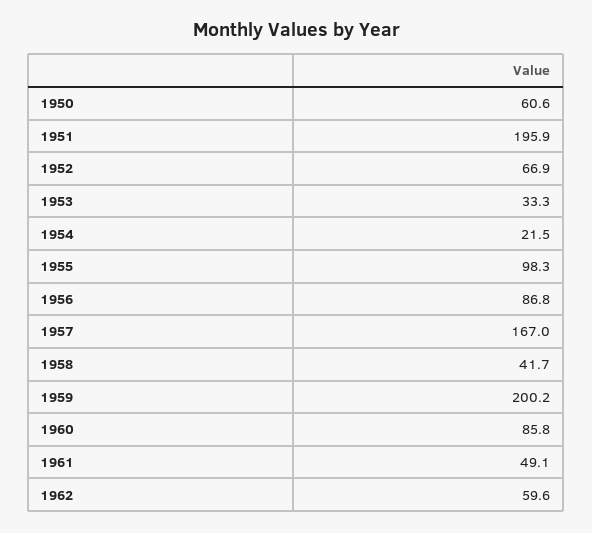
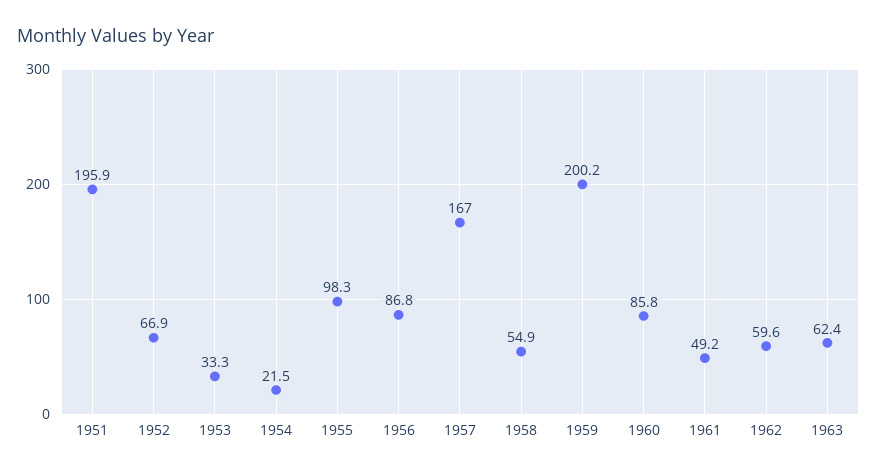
1950: 60.6 -> none
1958: 41.7 -> 54.9
1961: 49.1 -> 49.2
1963: none -> 62.4

